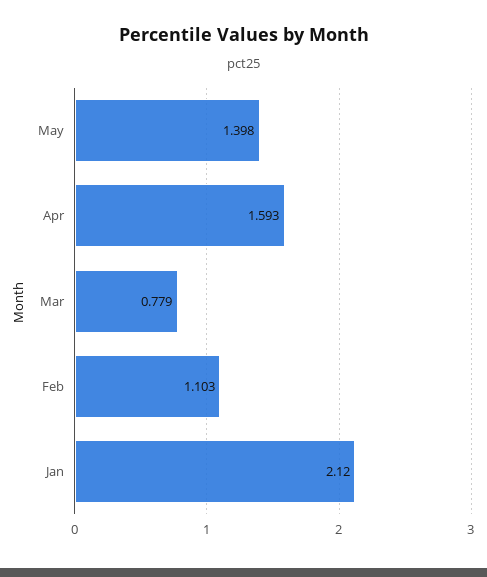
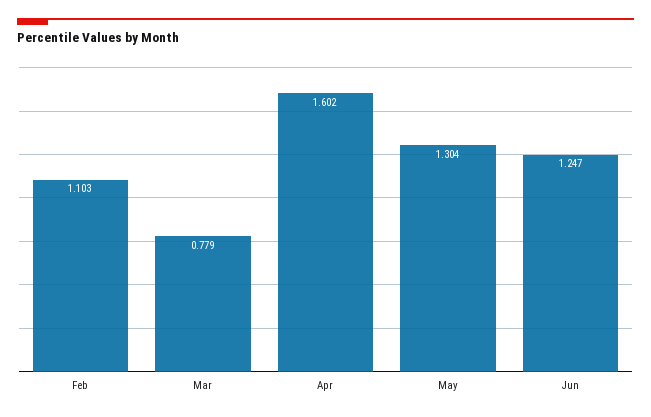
May: 1.398 -> 1.304
Apr: 1.593 -> 1.602
Jan: 2.12 -> none
Jun: none -> 1.247

